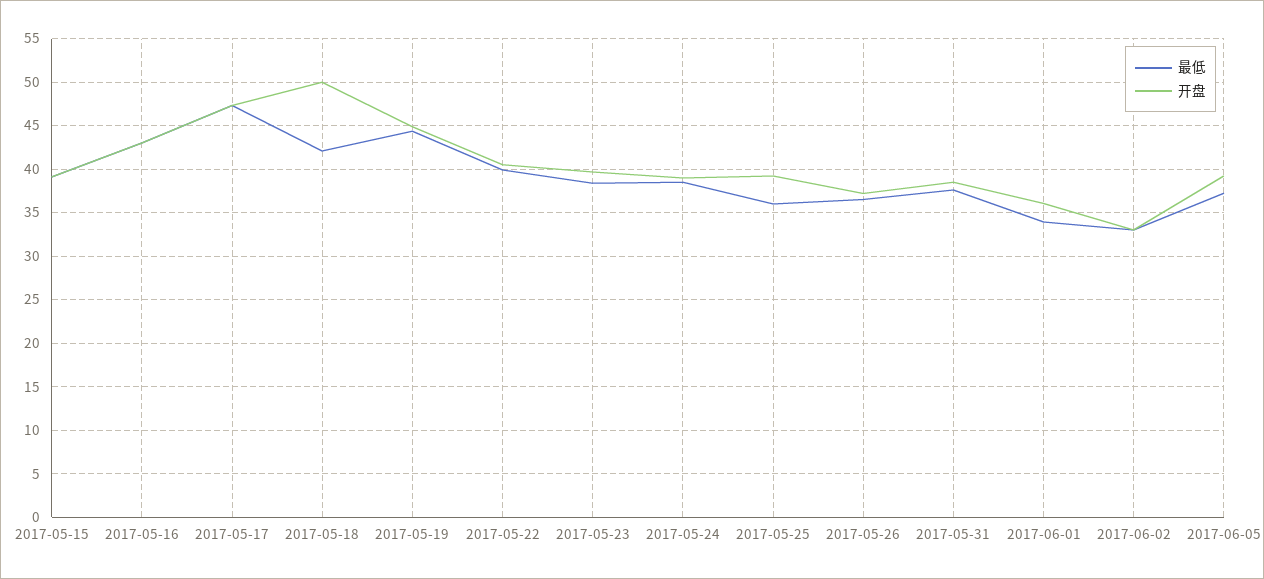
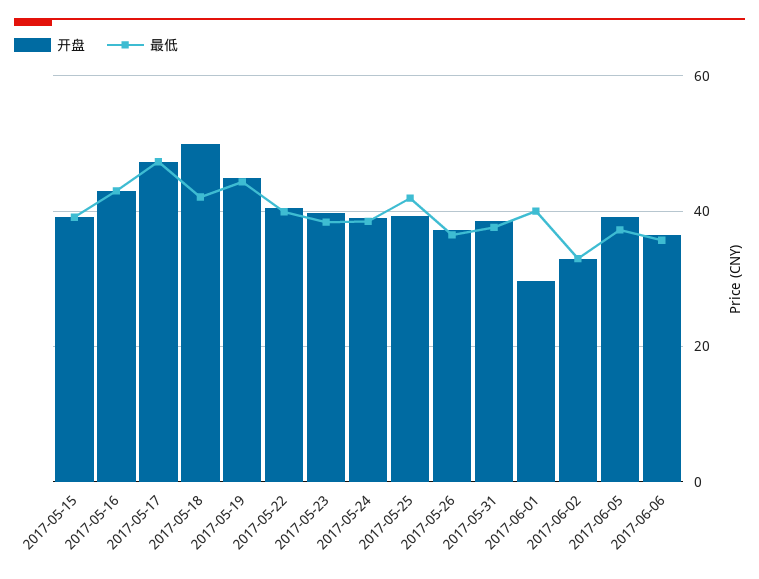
最低, 2017-05-25: 36 -> 42
最低, 2017-06-01: 34 -> 40
开盘, 2017-06-01: 36 -> 30
开盘, 2017-06-06: none -> 36
最低, 2017-06-06: none -> 36

